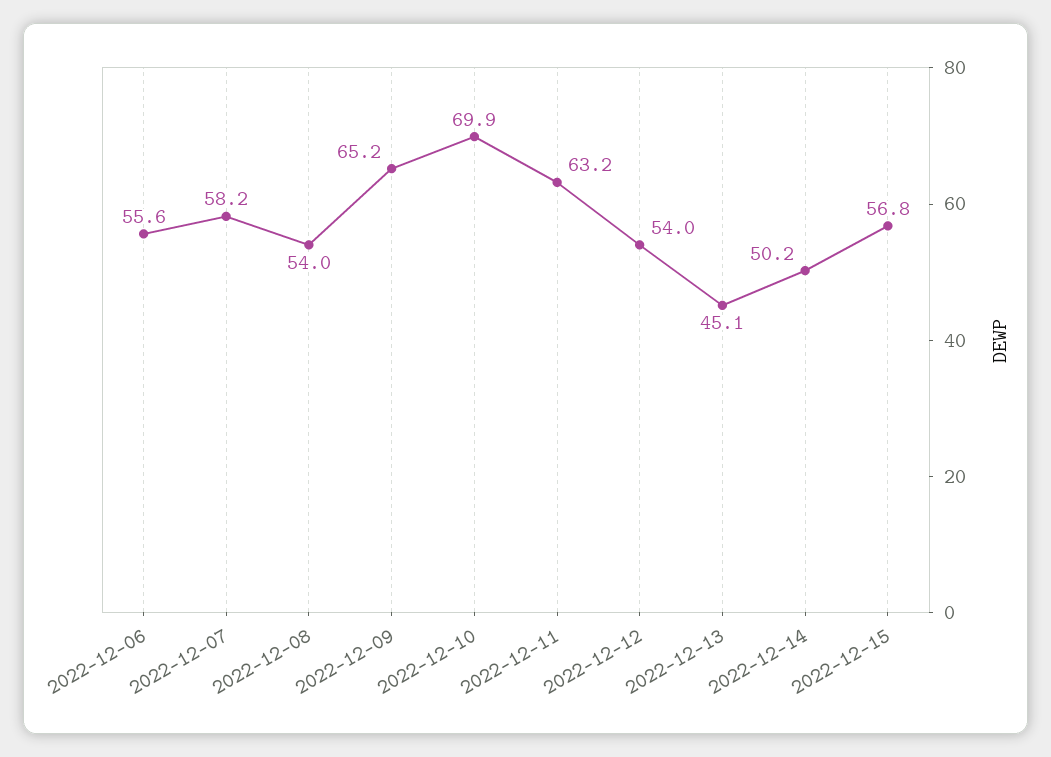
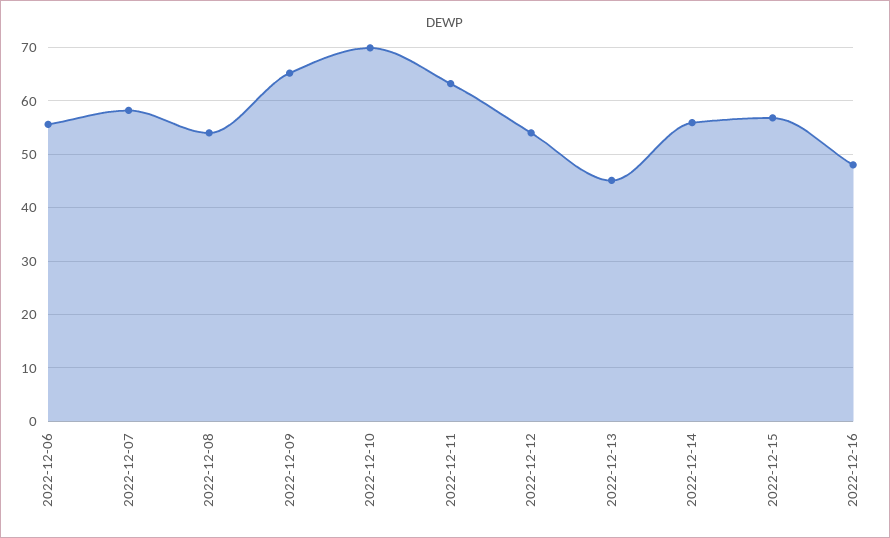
2022-12-14: 50.2 -> 56
2022-12-16: none -> 48

